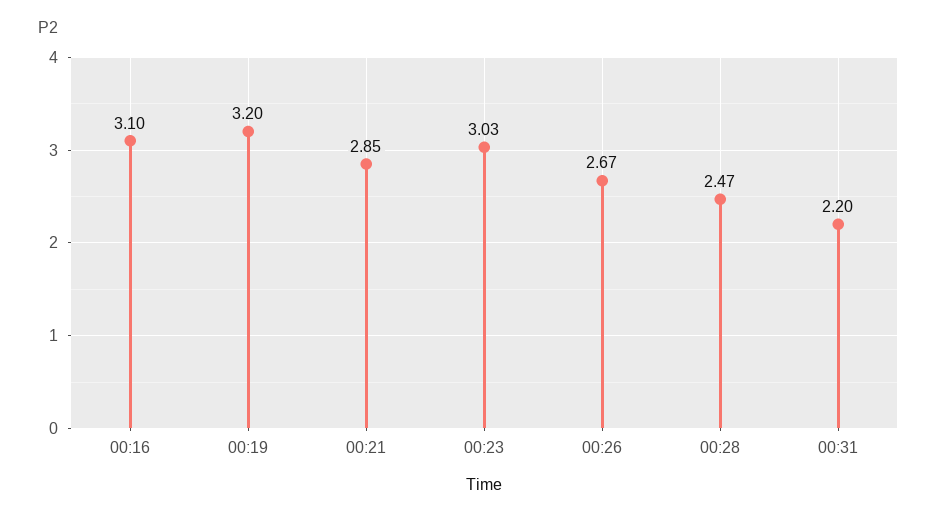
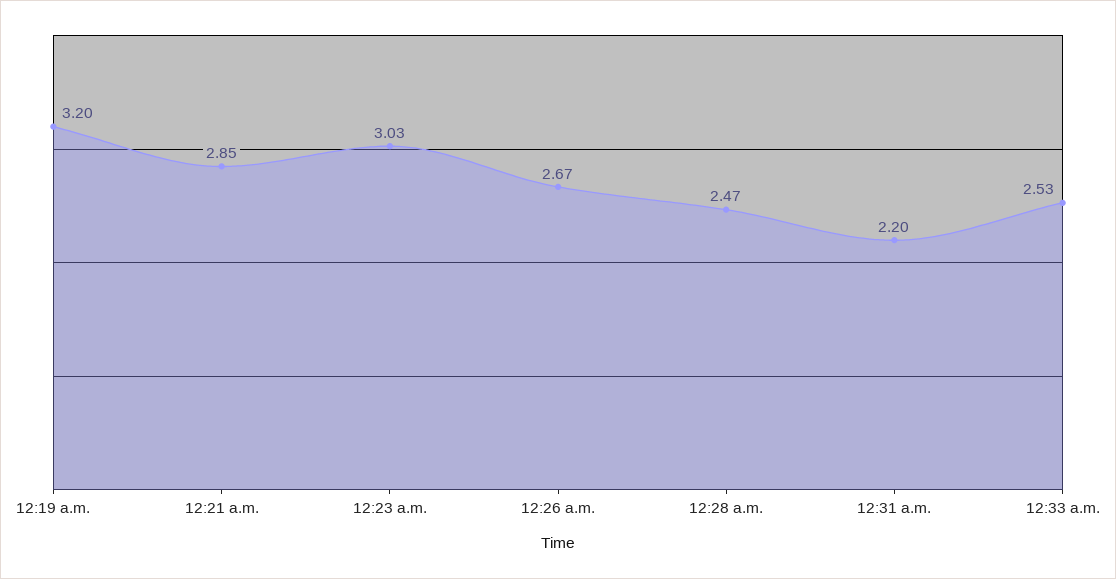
00:16: 3.1 -> none
12:33 a.m.: none -> 2.53

